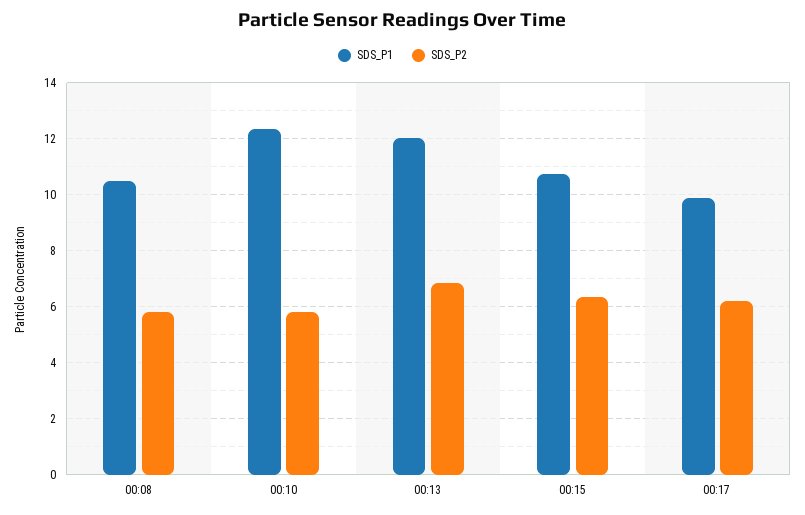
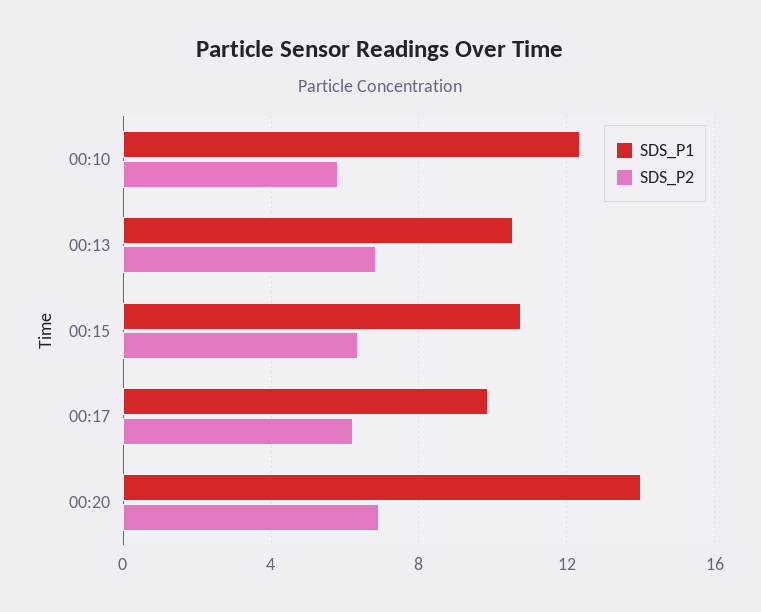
SDS_P1, 00:08: 10.5 -> none
SDS_P2, 00:08: 5.75 -> none
SDS_P1, 00:13: 12 -> 10.5
SDS_P1, 00:20: none -> 14
SDS_P2, 00:20: none -> 7

